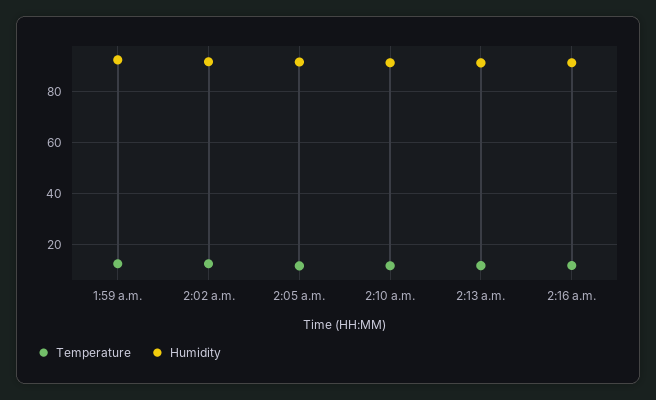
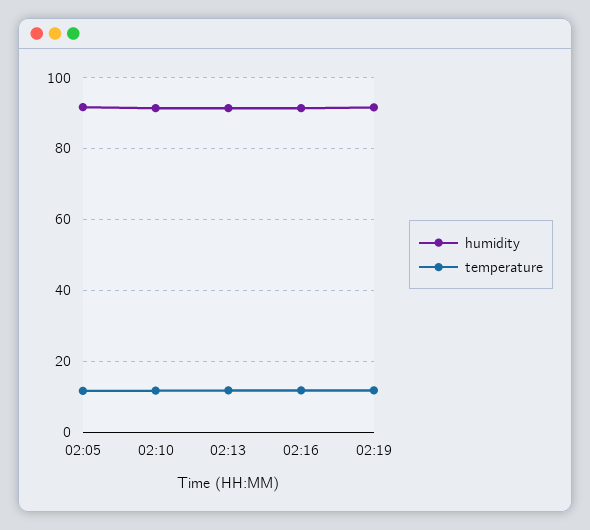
Temperature, 1:59 a.m.: 12.5 -> none
Humidity, 1:59 a.m.: 92.5 -> none
Temperature, 2:02 a.m.: 12.5 -> none
Humidity, 2:02 a.m.: 92.5 -> none
Humidity, 02:19: none -> 92
Temperature, 02:19: none -> 12

